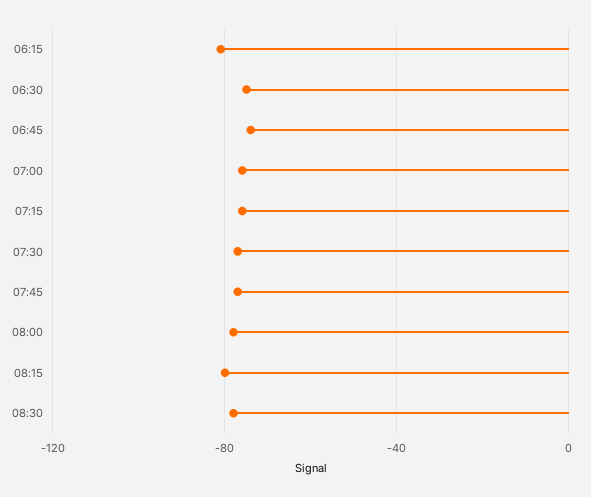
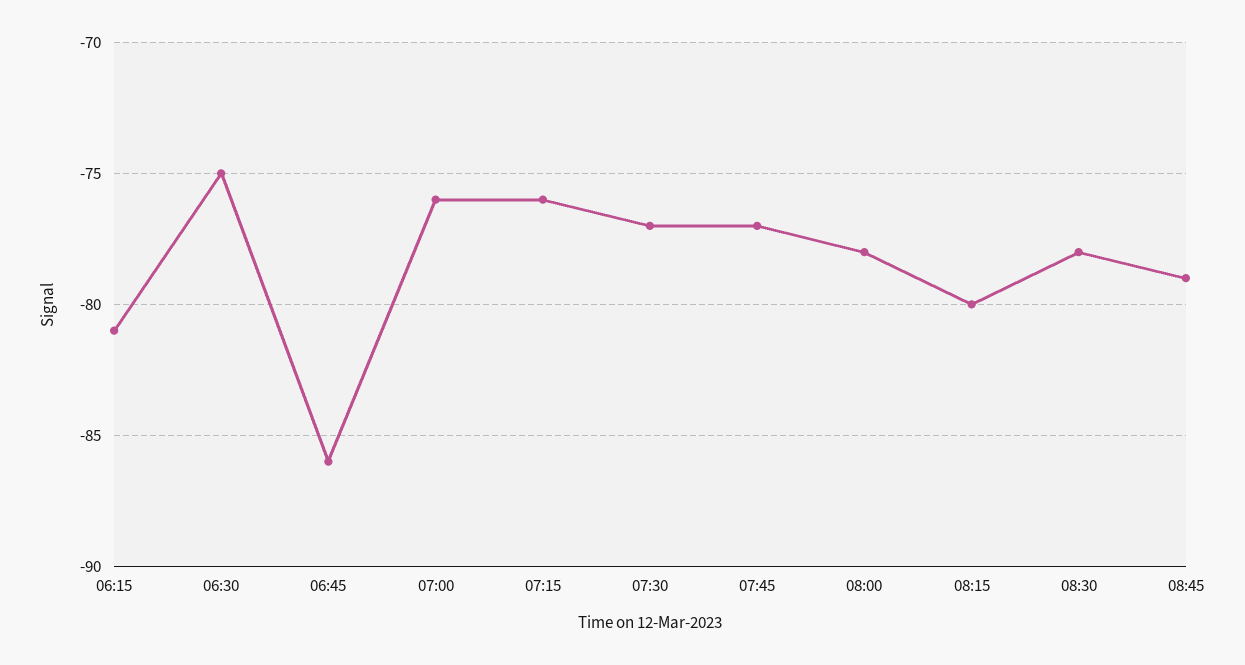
06:45: -75 -> -86
08:45: none -> -79

